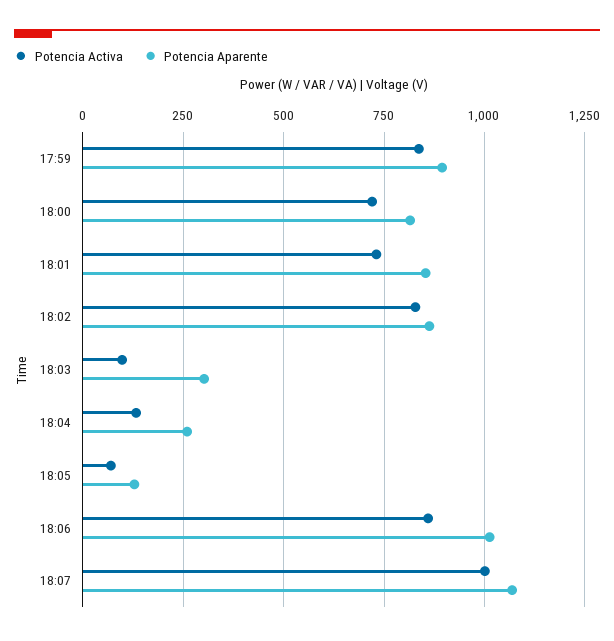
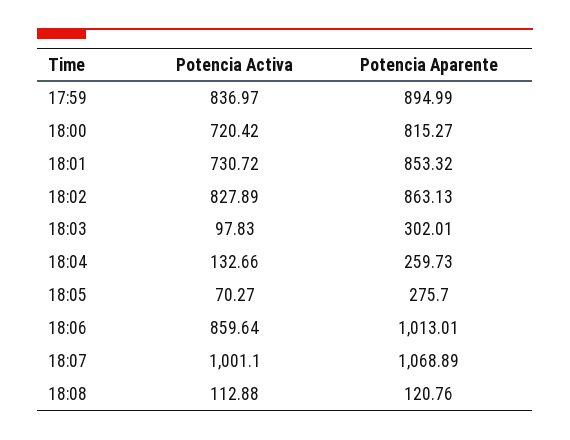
Potencia Aparente, 18:05: 125 -> 275.7
Potencia Activa, 18:08: none -> 112.88
Potencia Aparente, 18:08: none -> 120.76

